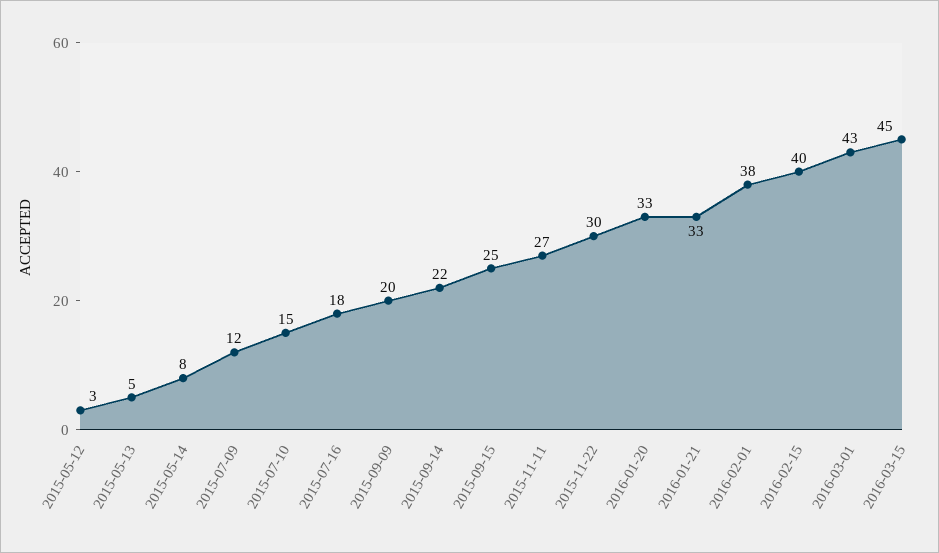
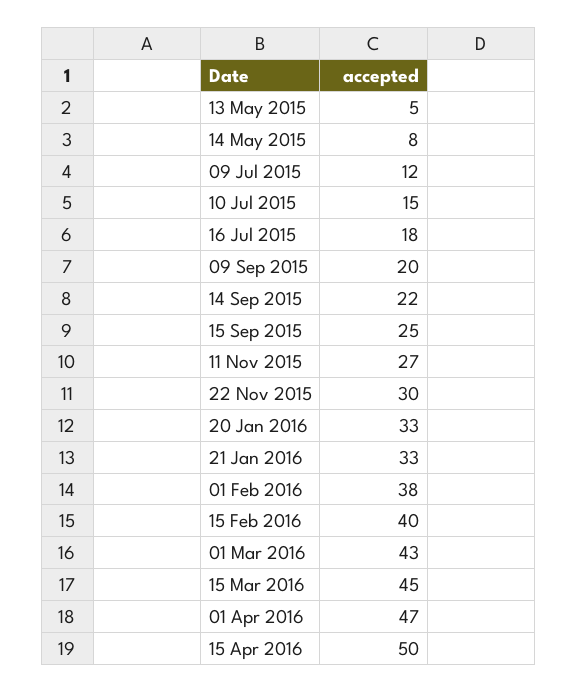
2015-05-12: 3 -> none
01 Apr 2016: none -> 47
15 Apr 2016: none -> 50

